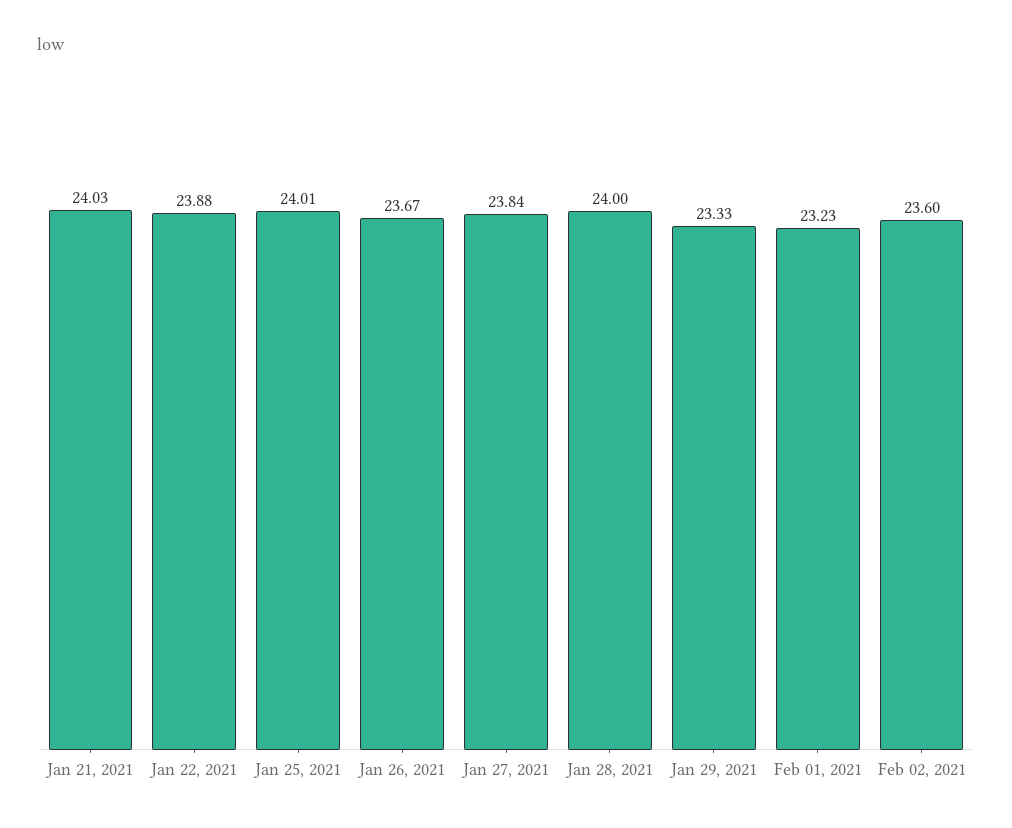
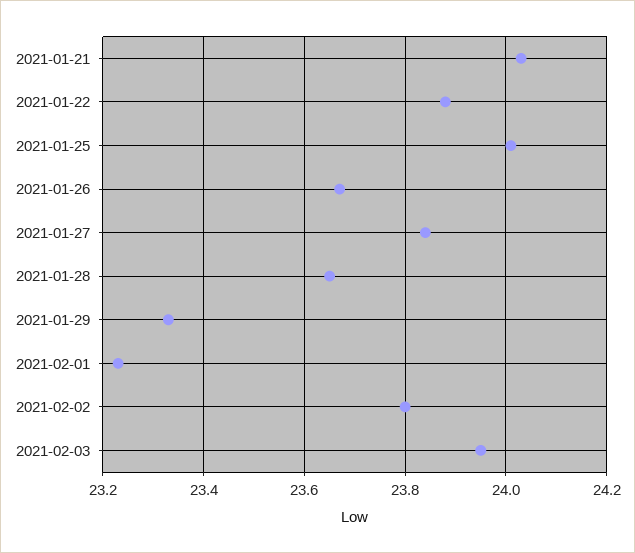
Jan 28, 2021: 24 -> 23.65
Feb 02, 2021: 23.6 -> 23.8
2021-02-03: none -> 23.95

